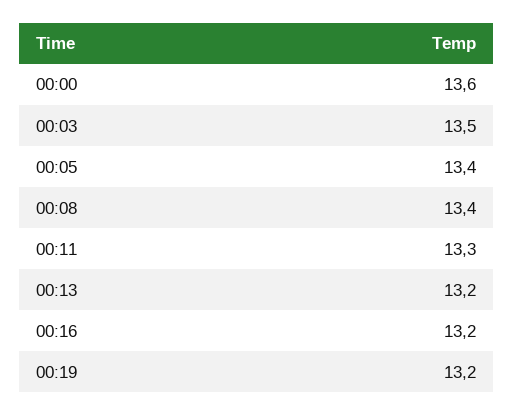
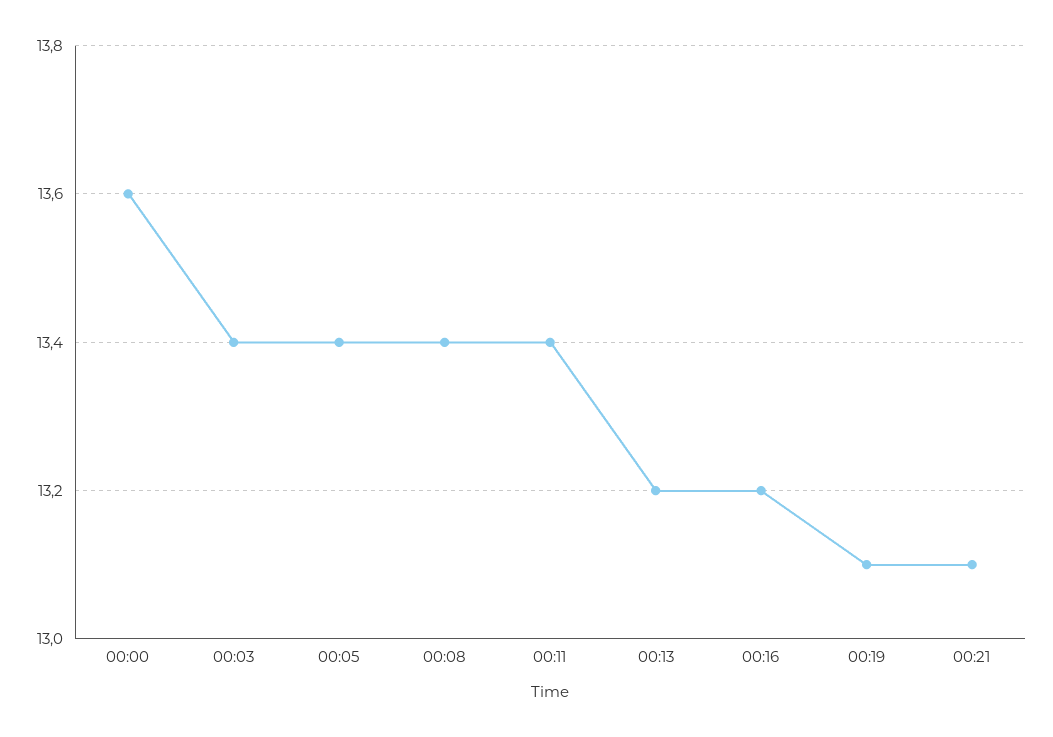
00:03: 13.5 -> 13.4
00:11: 13.3 -> 13.4
00:19: 13.2 -> 13.1
00:21: none -> 13.1

